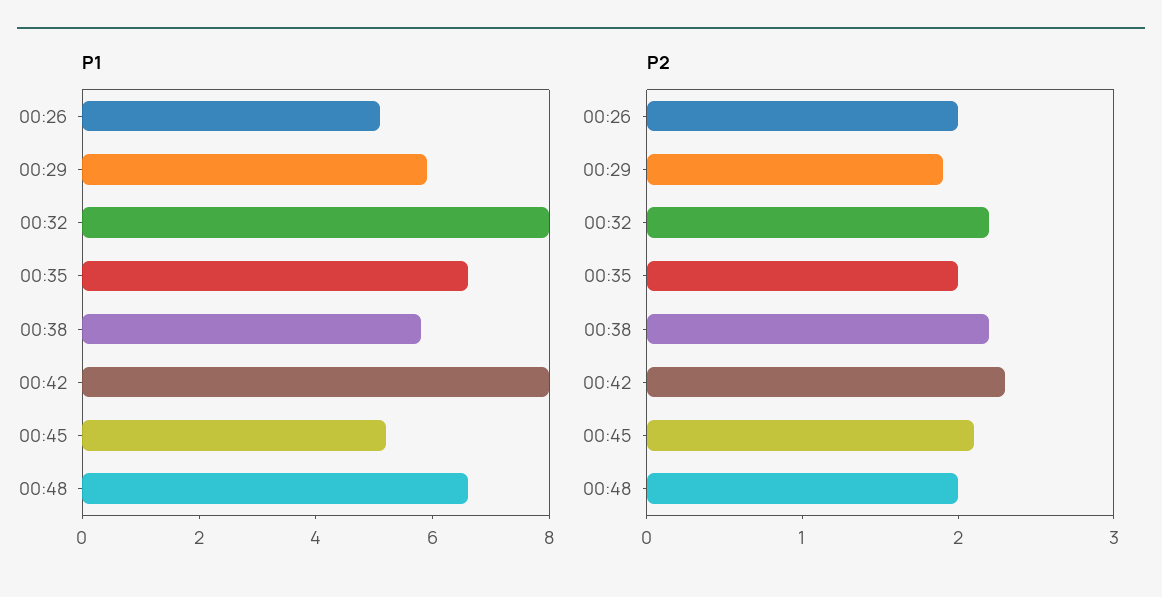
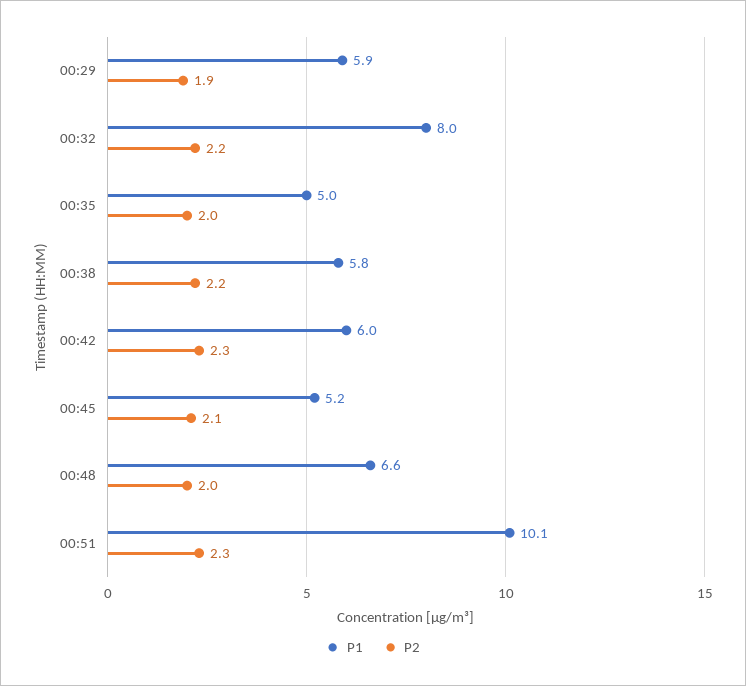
P1, 00:26: 5 -> none
P1, 00:35: 6.5 -> 5
P1, 00:42: 8 -> 6
P2, 00:26: 2 -> none
P1, 00:51: none -> 10.1
P2, 00:51: none -> 2.3

